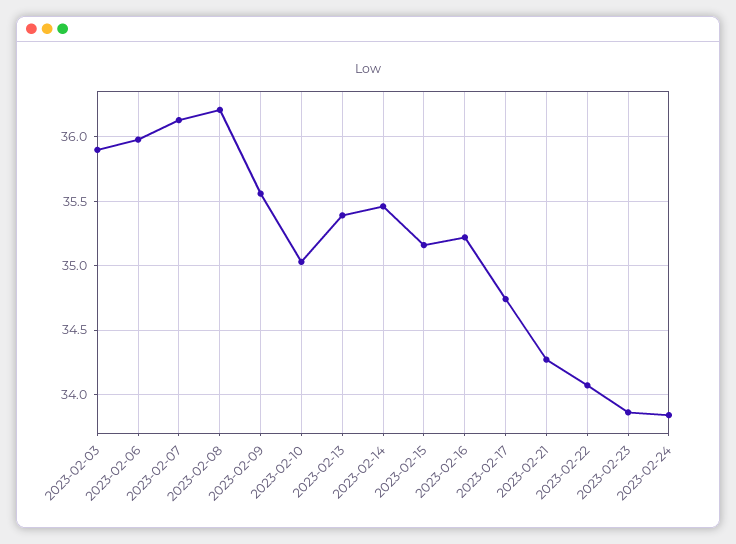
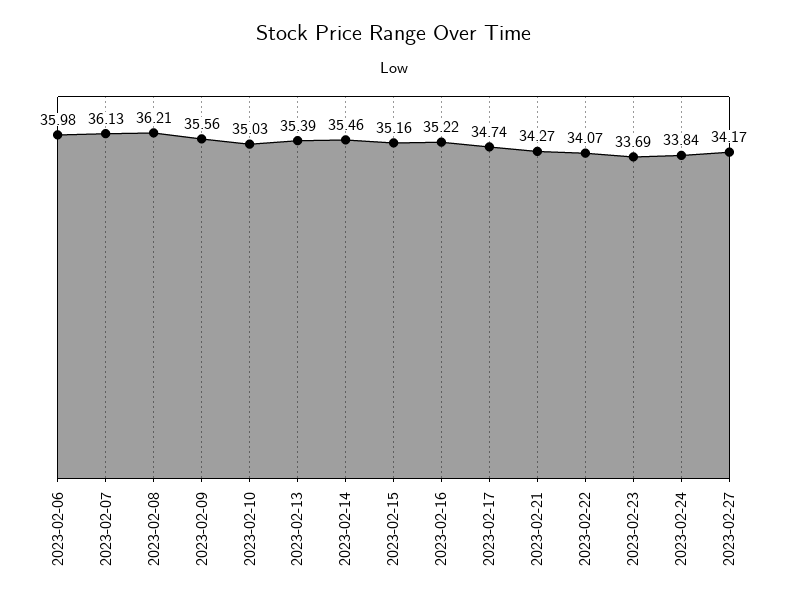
2023-02-03: 35.9 -> none
2023-02-23: 33.85 -> 33.69
2023-02-27: none -> 34.17

